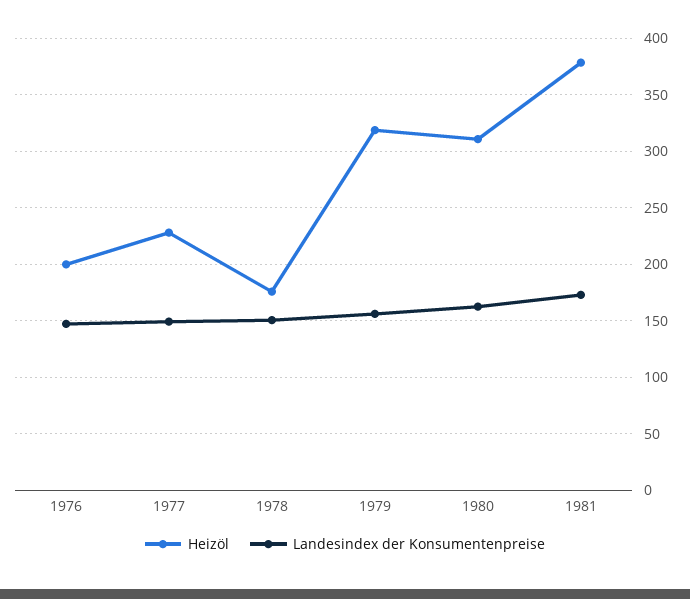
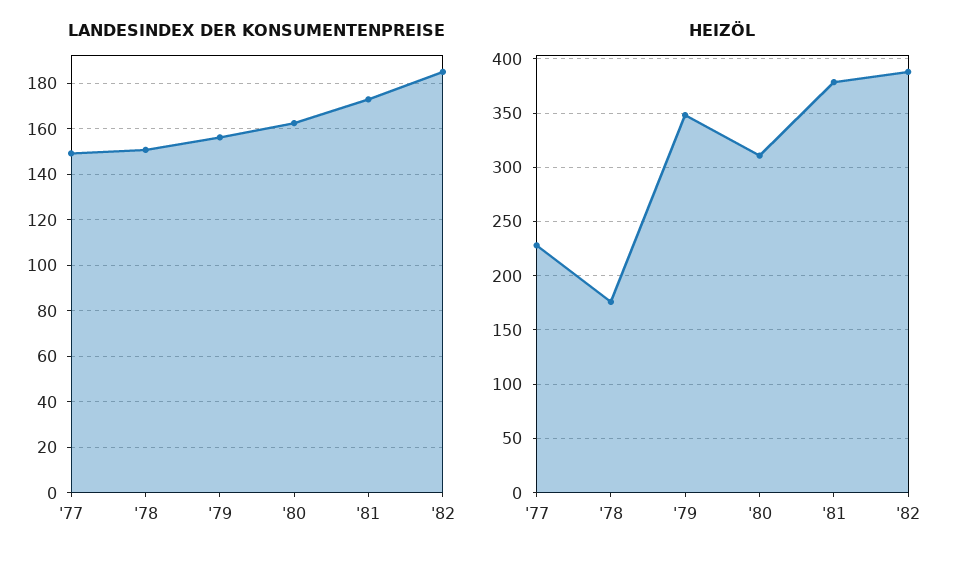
Heizöl, 1976: 200 -> none
Landesindex der Konsumentenpreise, 1976: 150 -> none
Heizöl, 1979: 320 -> 350
Landesindex der Konsumentenpreise, '82: none -> 185
Heizöl, '82: none -> 390

